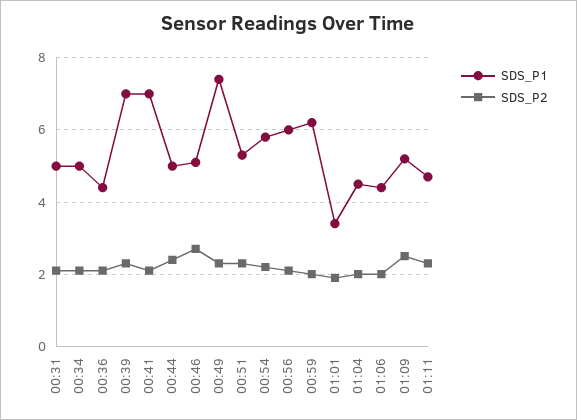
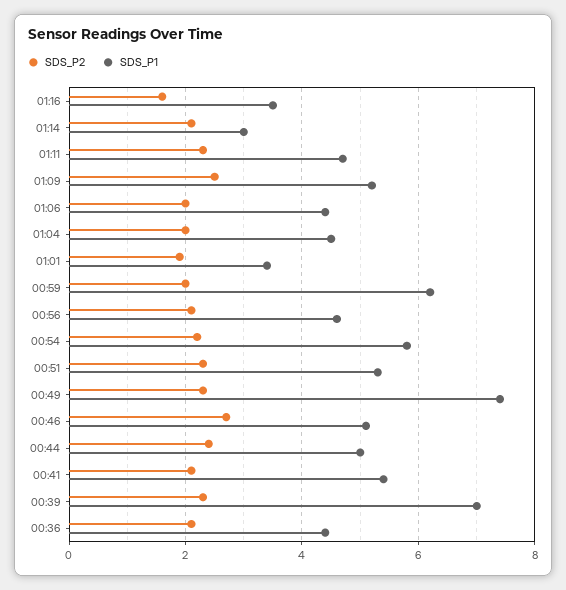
SDS_P1, 00:31: 5 -> none
SDS_P2, 00:31: 2 -> none
SDS_P1, 00:34: 5 -> none
SDS_P2, 00:34: 2 -> none
SDS_P1, 00:41: 7 -> 5.5
SDS_P1, 00:56: 6 -> 4.5
SDS_P2, 01:16: none -> 1.5
SDS_P1, 01:16: none -> 3.5
SDS_P2, 01:14: none -> 2
SDS_P1, 01:14: none -> 3

